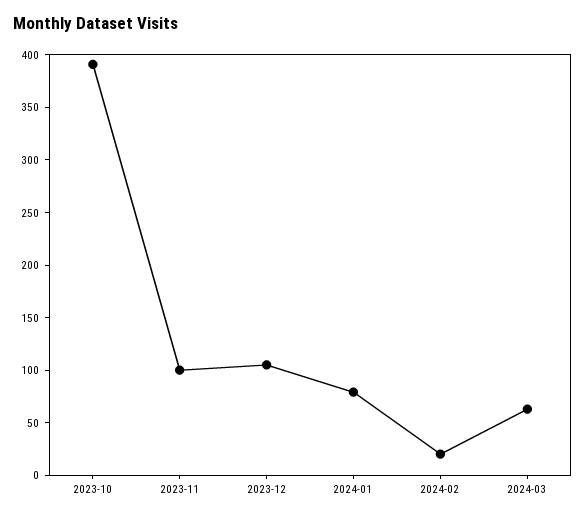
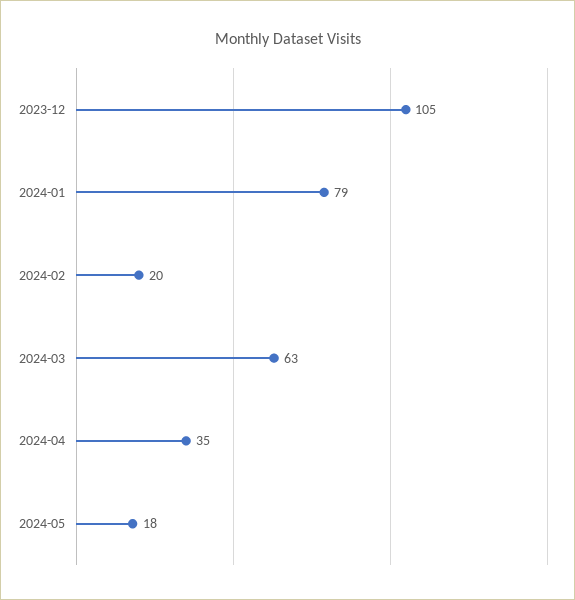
2023-10: 390 -> none
2023-11: 100 -> none
2024-04: none -> 35
2024-05: none -> 18

